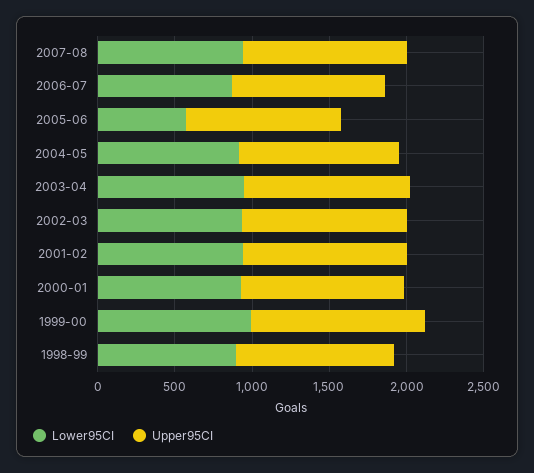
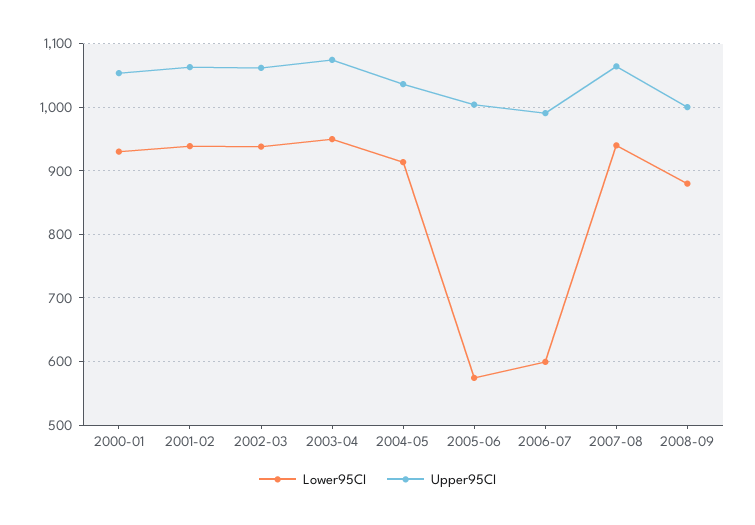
Lower95CI, 2006-07: 900 -> 600
Lower95CI, 1999-00: 1000 -> none
Upper95CI, 1999-00: 1100 -> none
Lower95CI, 1998-99: 900 -> none
Upper95CI, 1998-99: 1000 -> none
Lower95CI, 2008-09: none -> 880
Upper95CI, 2008-09: none -> 1000

